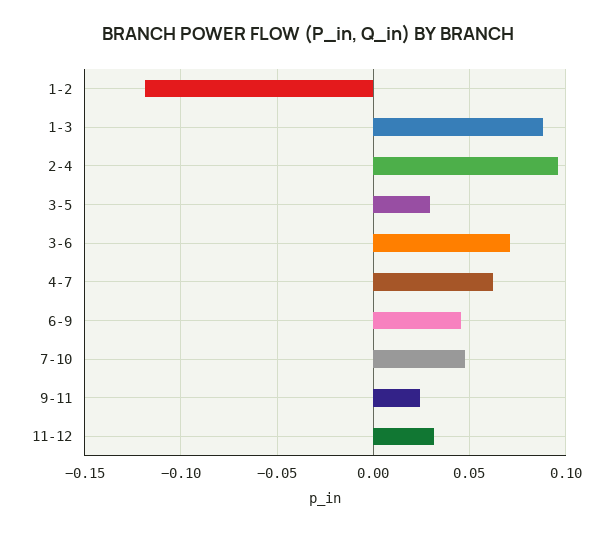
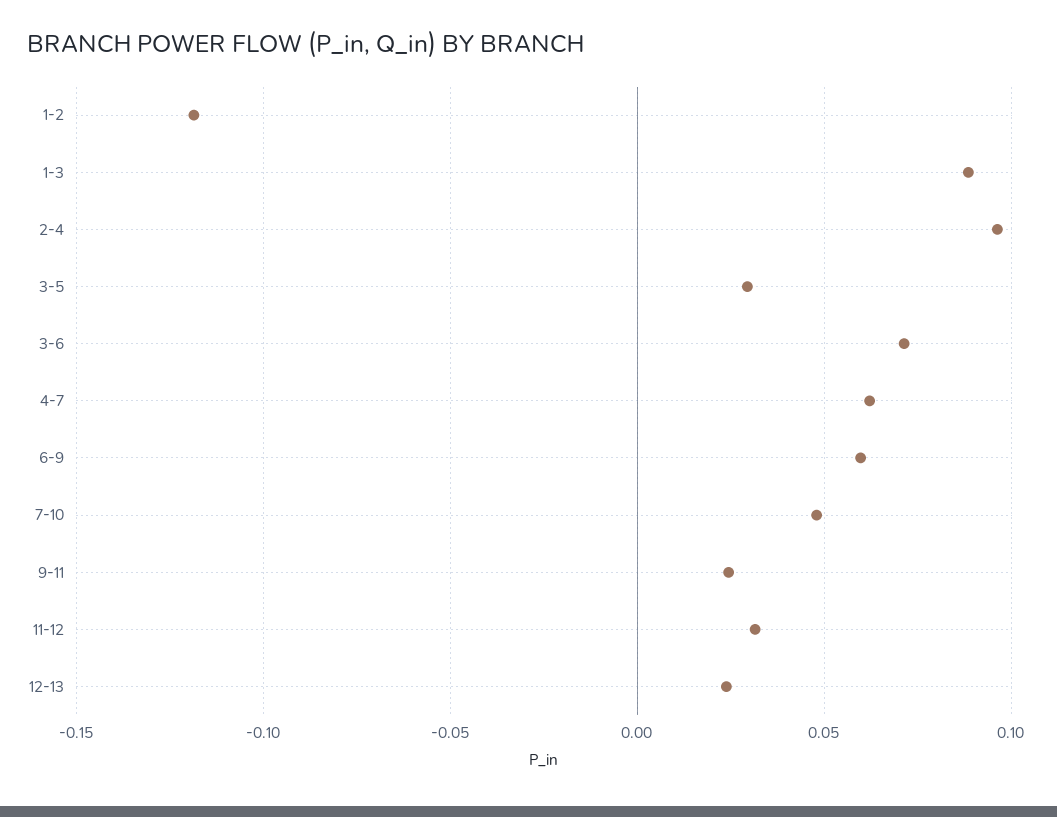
6-9: 0.045 -> 0.06
12-13: none -> 0.025

